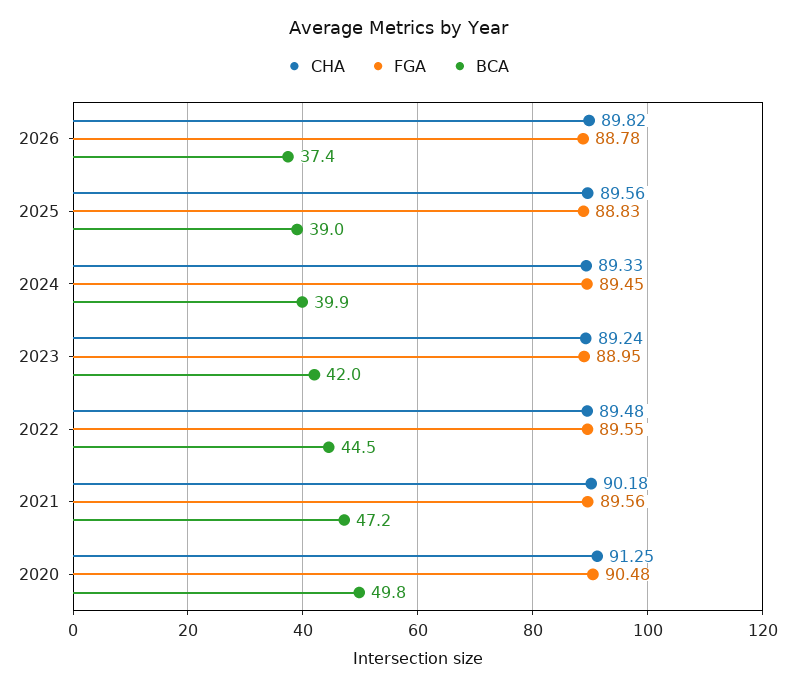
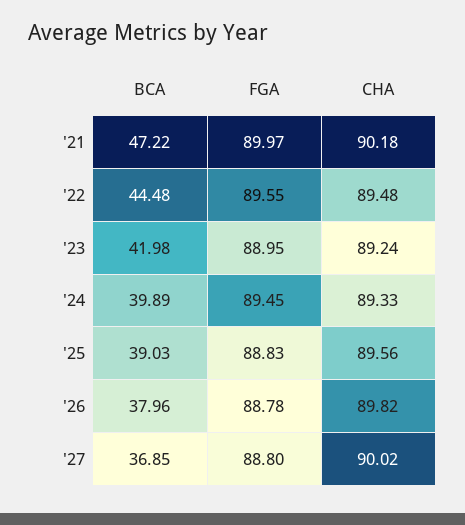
BCA, 2026: 37.4 -> 37.96
FGA, 2021: 89.56 -> 89.97
CHA, 2020: 91.25 -> none
FGA, 2020: 90.48 -> none
BCA, 2020: 49.8 -> none
BCA, '27: none -> 36.85
FGA, '27: none -> 88.8
CHA, '27: none -> 90.02

